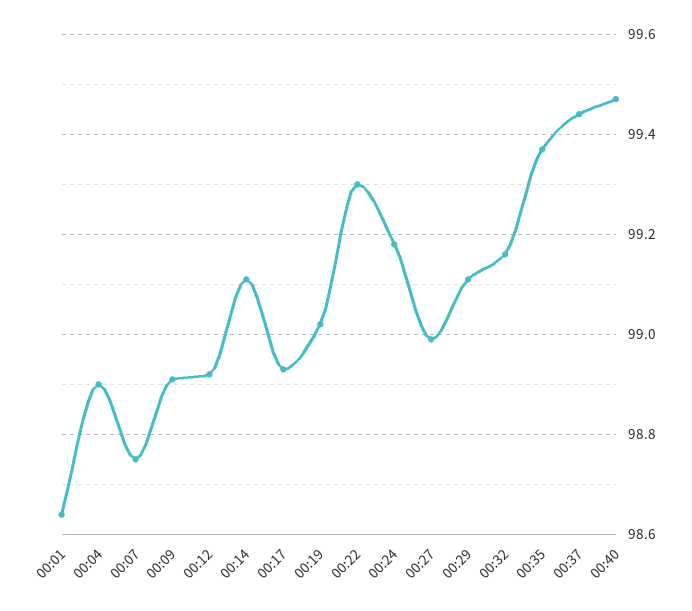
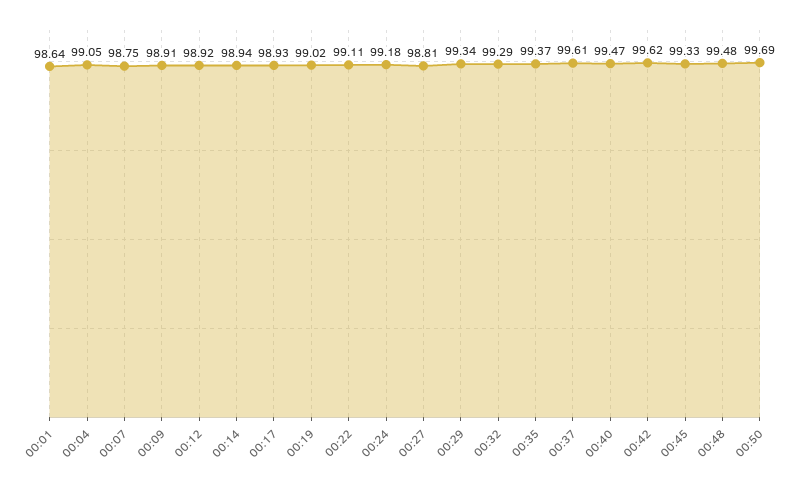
00:04: 98.9 -> 99.05
00:14: 99.1 -> 98.94
00:22: 99.3 -> 99.11
00:27: 99 -> 98.81
00:29: 99.1 -> 99.34
00:32: 99.15 -> 99.29
00:37: 99.45 -> 99.61
00:42: none -> 99.62
00:45: none -> 99.33
00:48: none -> 99.48
00:50: none -> 99.69

